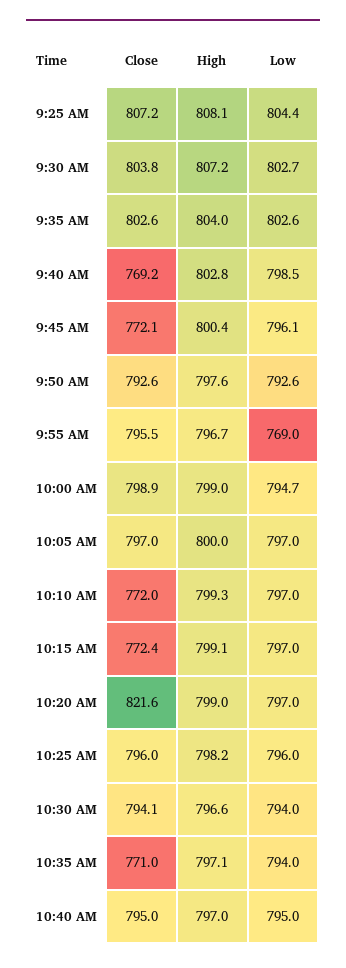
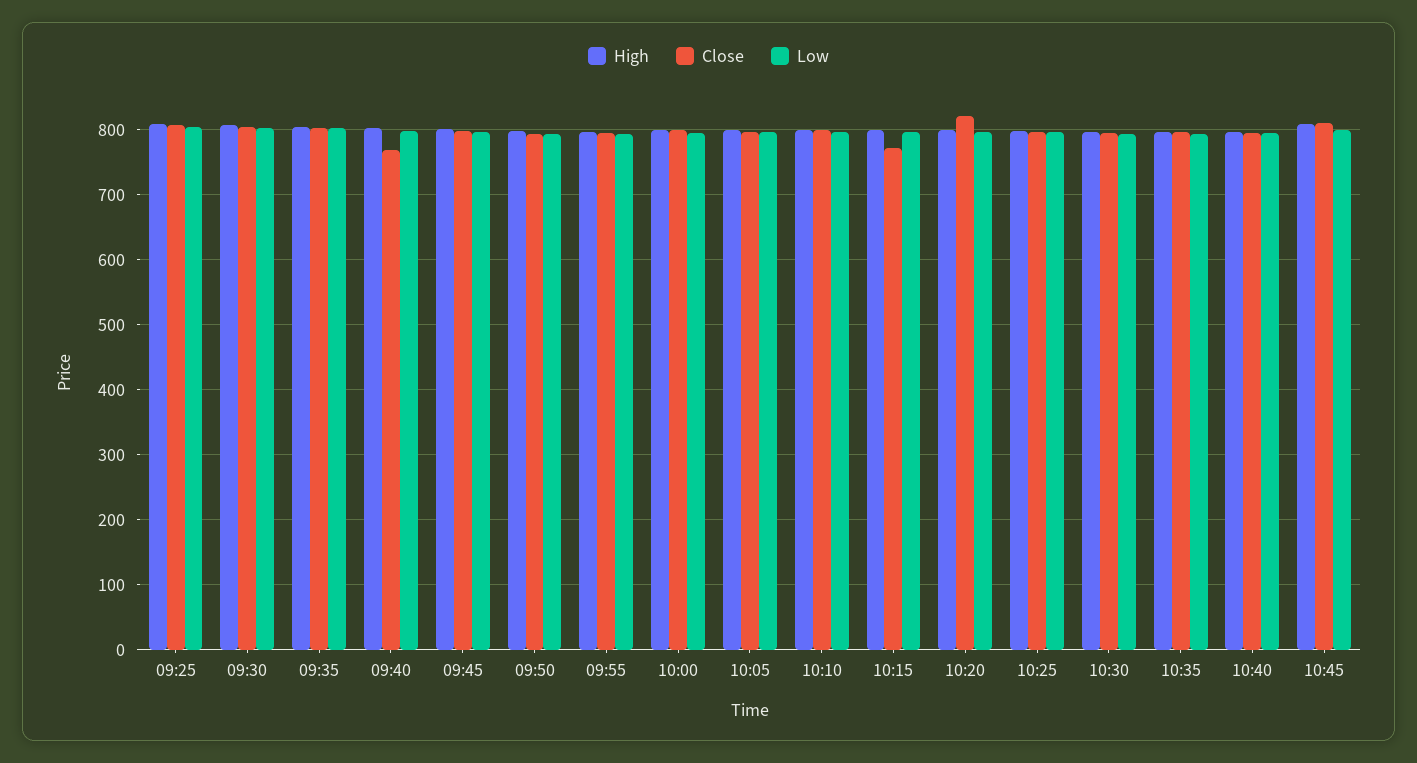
Close, 9:45 AM: 772.1 -> 800
Low, 9:55 AM: 769 -> 790
Close, 10:10 AM: 772 -> 800
Close, 10:35 AM: 771 -> 800
High, 10:45: none -> 810
Close, 10:45: none -> 810
Low, 10:45: none -> 800

